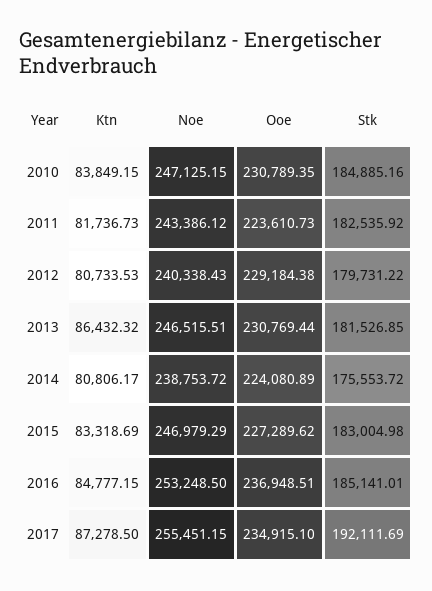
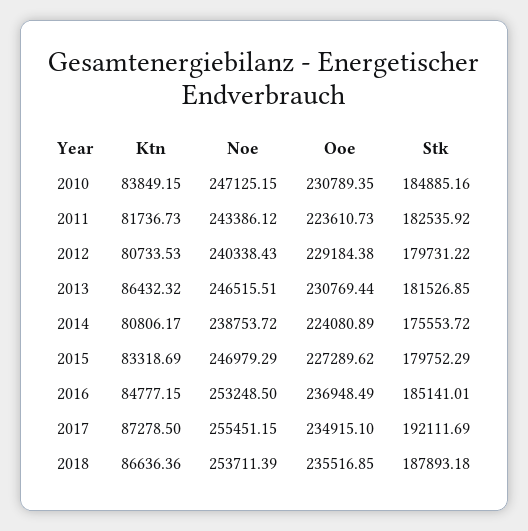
Stk, 2015: 183004.98 -> 179752.29
Ooe, 2016: 236948.51 -> 236948.49
Ktn, 2018: none -> 86636.36
Noe, 2018: none -> 253711.39
Ooe, 2018: none -> 235516.85
Stk, 2018: none -> 187893.18

